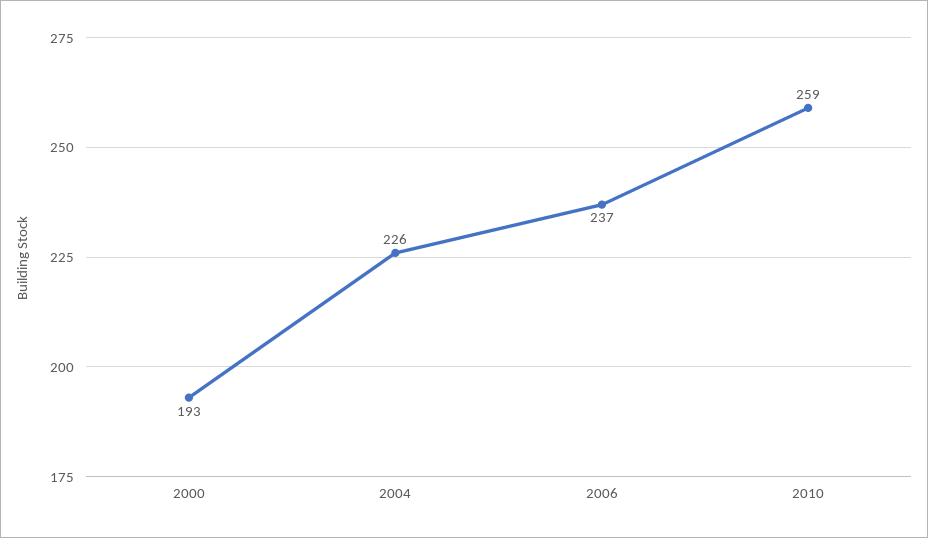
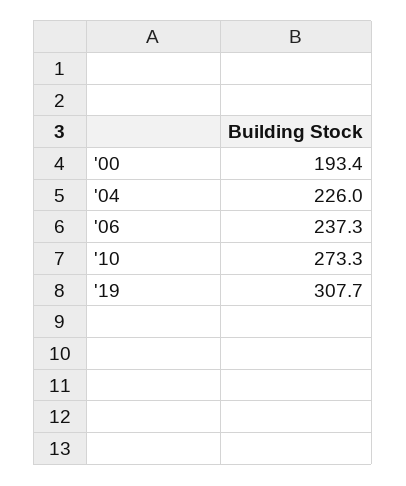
2010: 259 -> 273.3
'19: none -> 307.7

